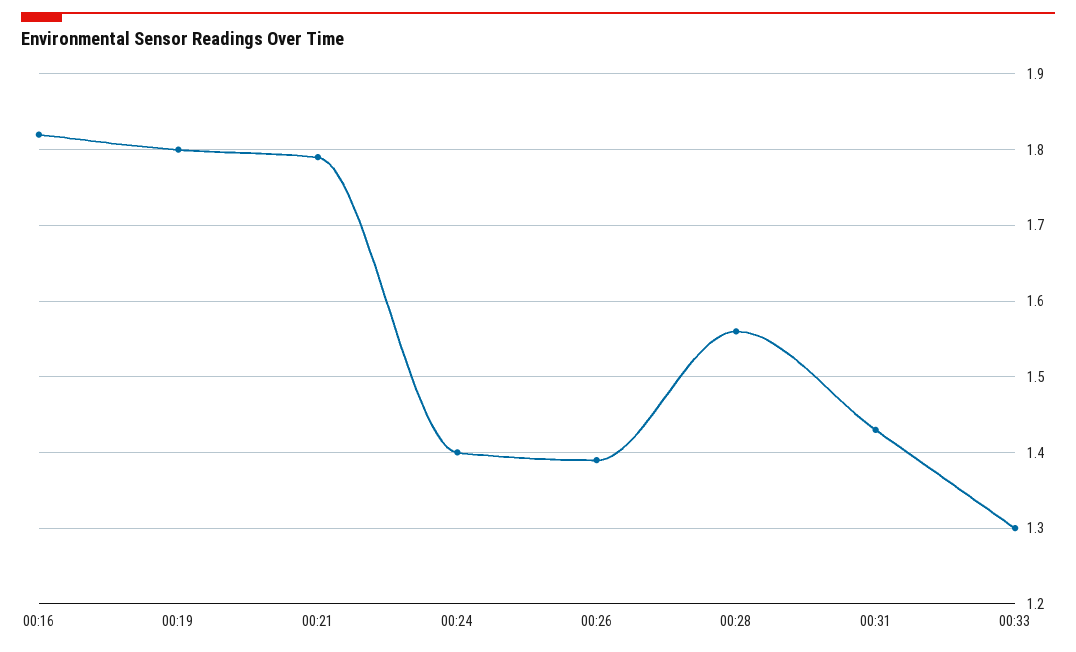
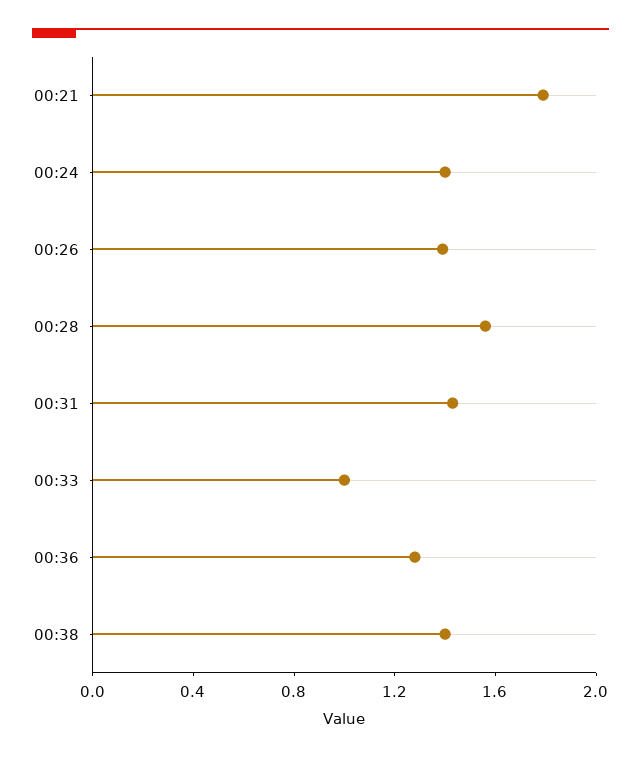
00:16: 1.82 -> none
00:19: 1.8 -> none
00:33: 1.3 -> 1
00:36: none -> 1.3
00:38: none -> 1.4

